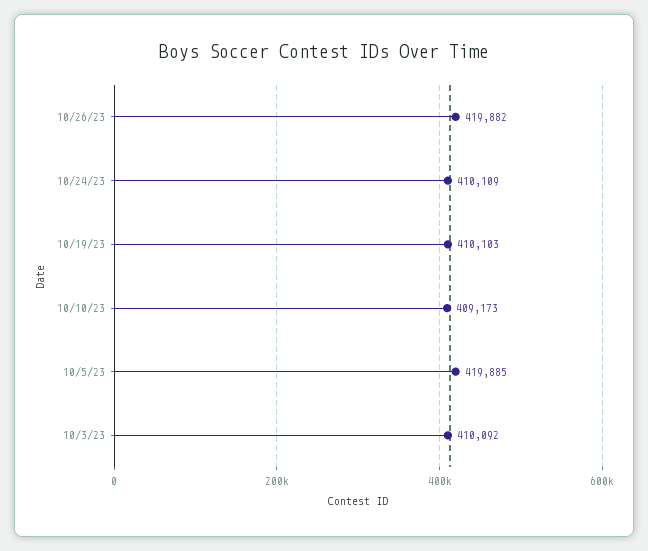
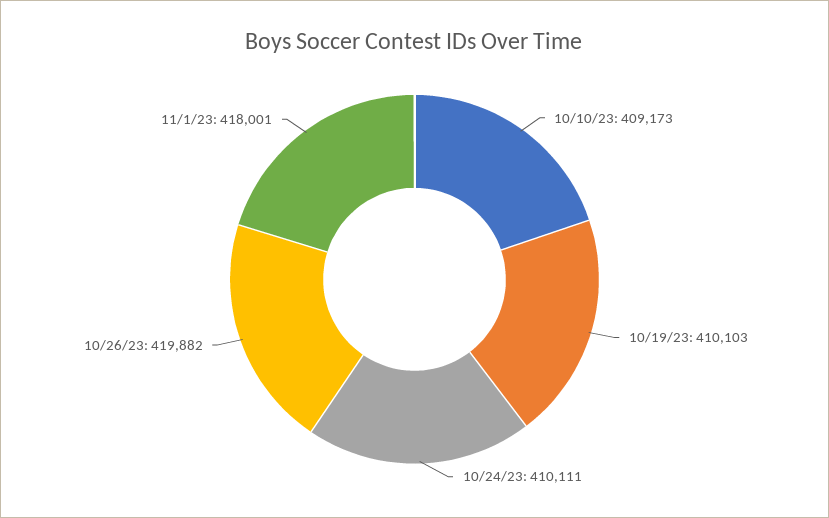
10/24/23: 410109 -> 410111
10/5/23: 419885 -> none
10/3/23: 410092 -> none
11/1/23: none -> 418001

